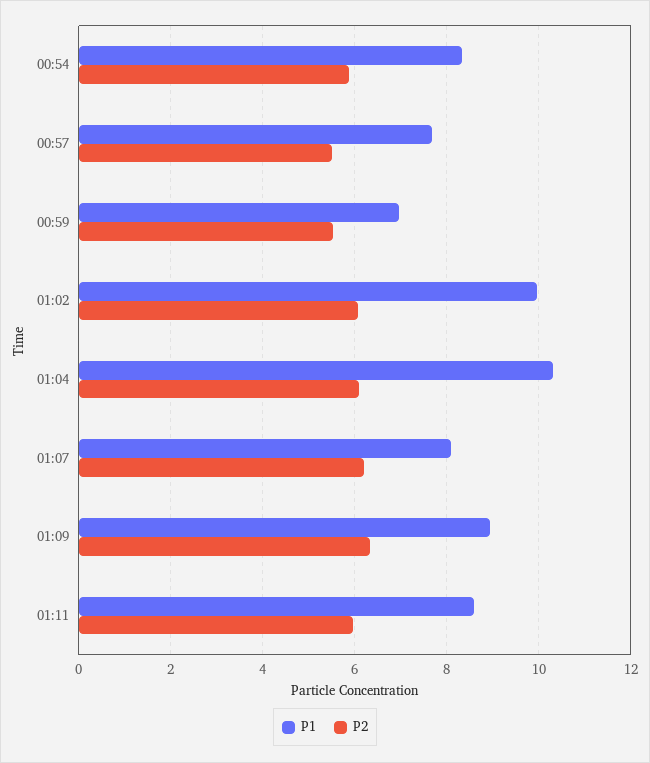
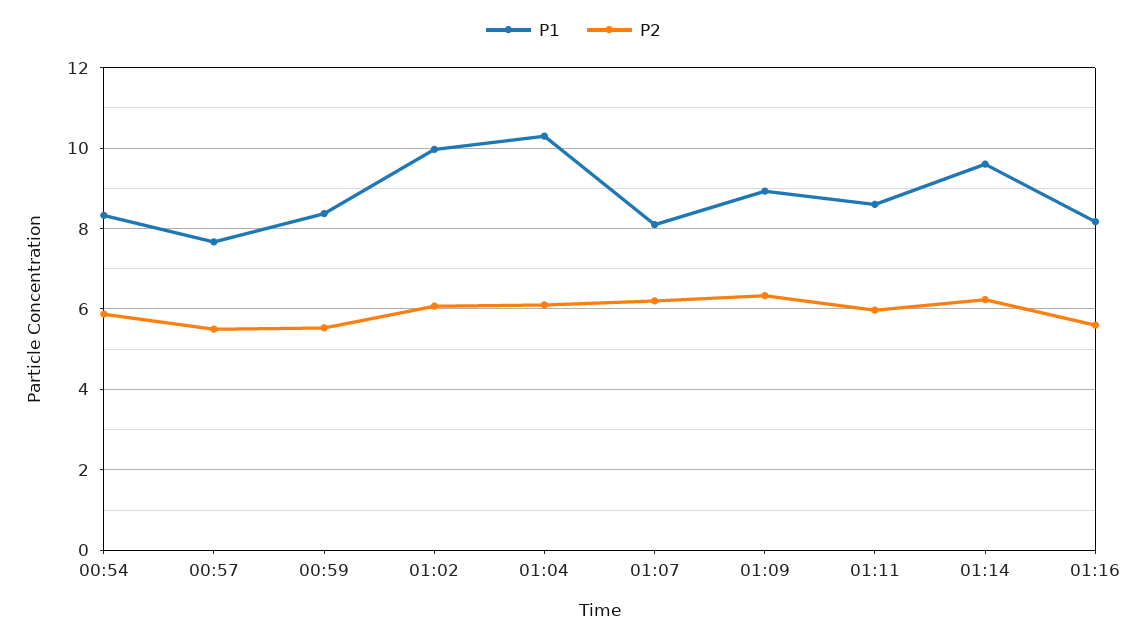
P1, 00:59: 7 -> 8.4
P1, 01:14: none -> 9.6
P2, 01:14: none -> 6.2
P1, 01:16: none -> 8.2
P2, 01:16: none -> 5.6

